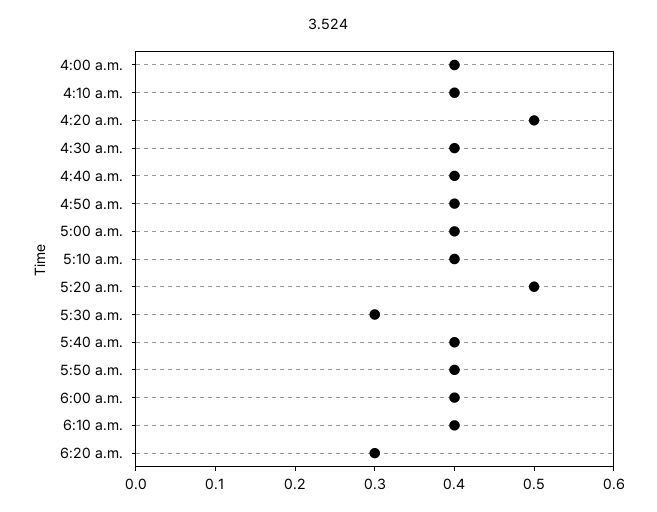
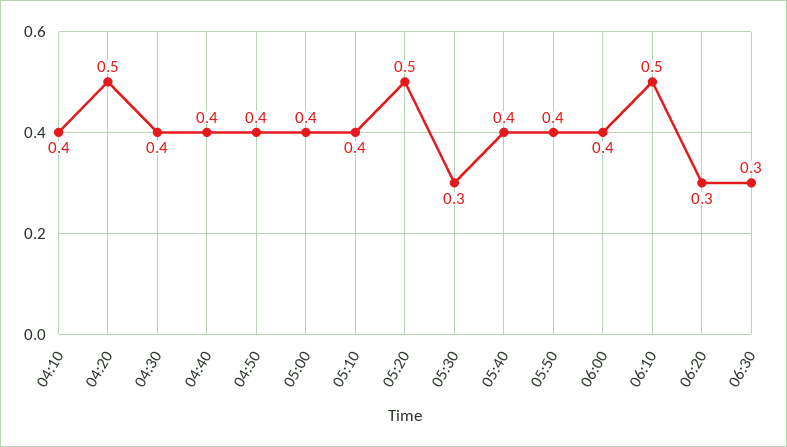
4:00 a.m.: 0.4 -> none
6:10 a.m.: 0.4 -> 0.5
06:30: none -> 0.3

